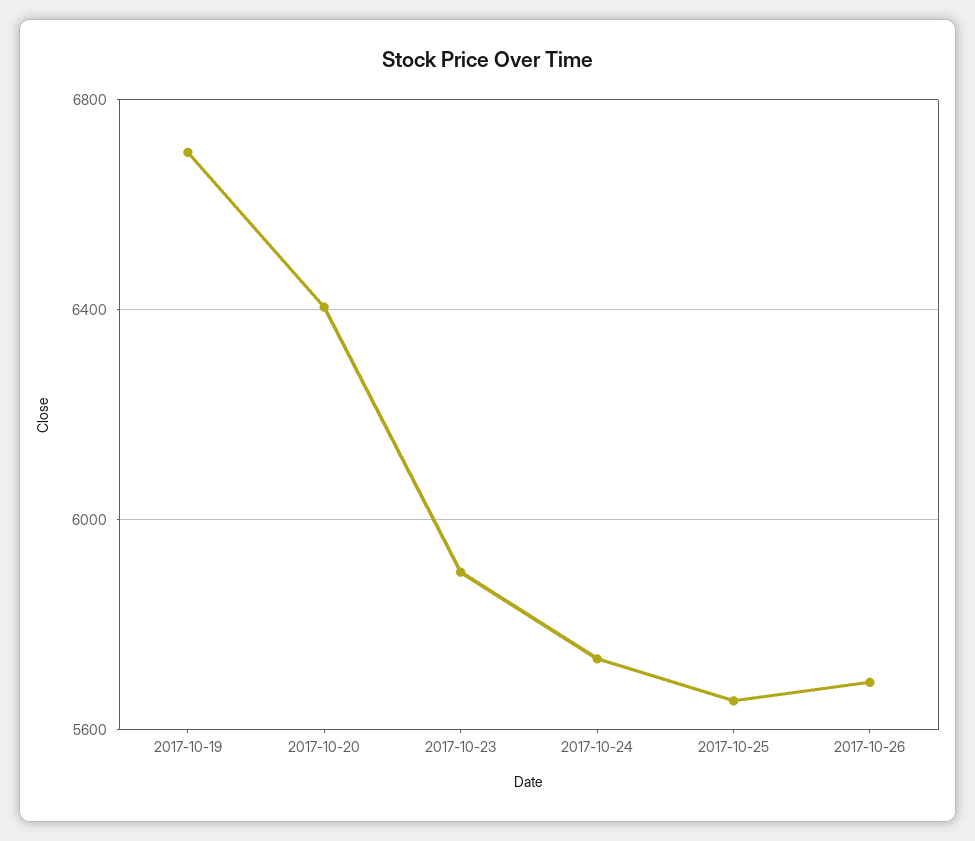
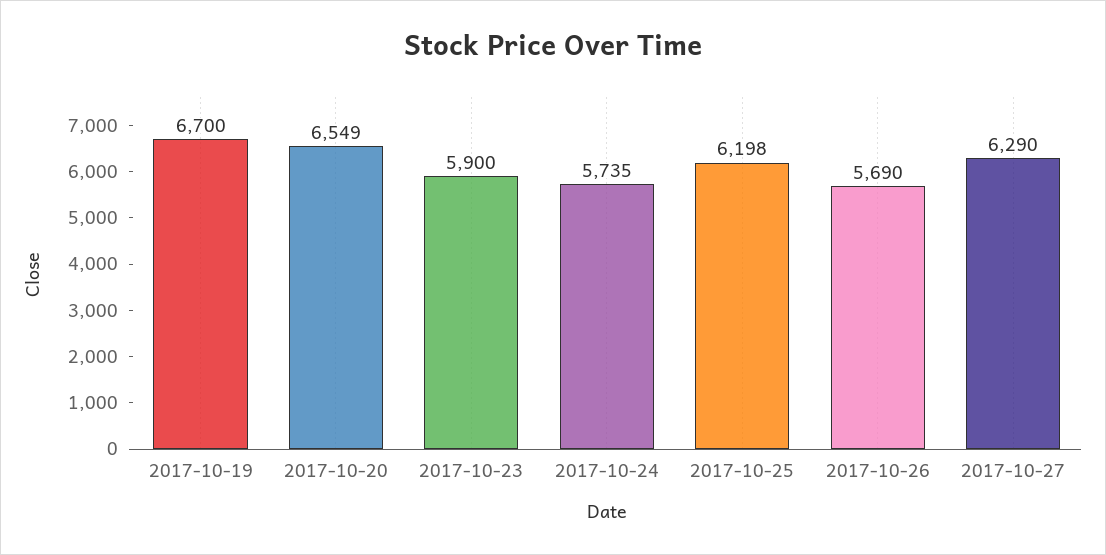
2017-10-20: 6400 -> 6549
2017-10-25: 5650 -> 6198
2017-10-27: none -> 6290

